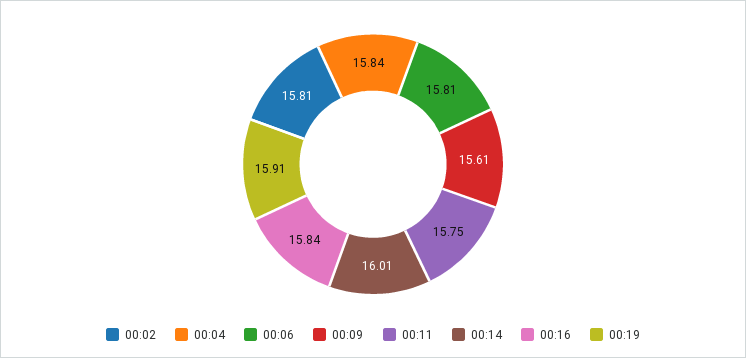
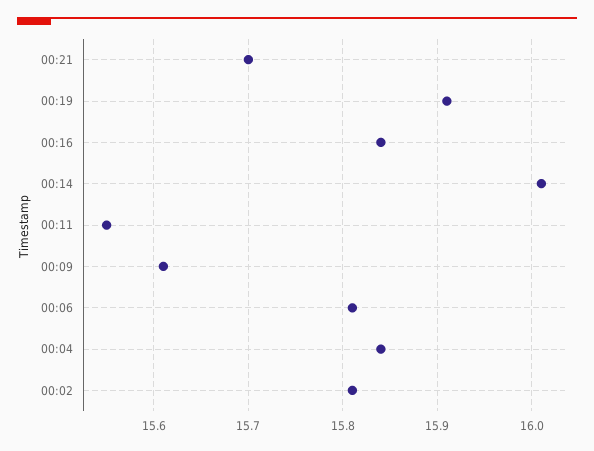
00:11: 15.75 -> 15.55
00:21: none -> 15.7

